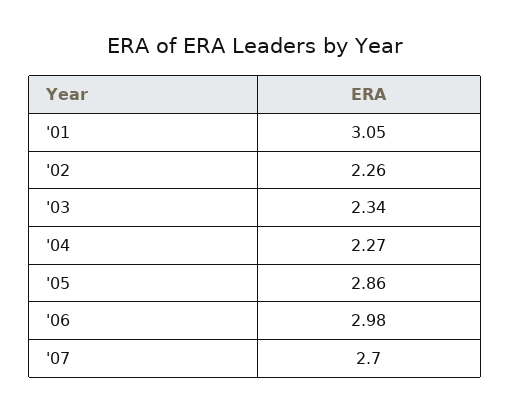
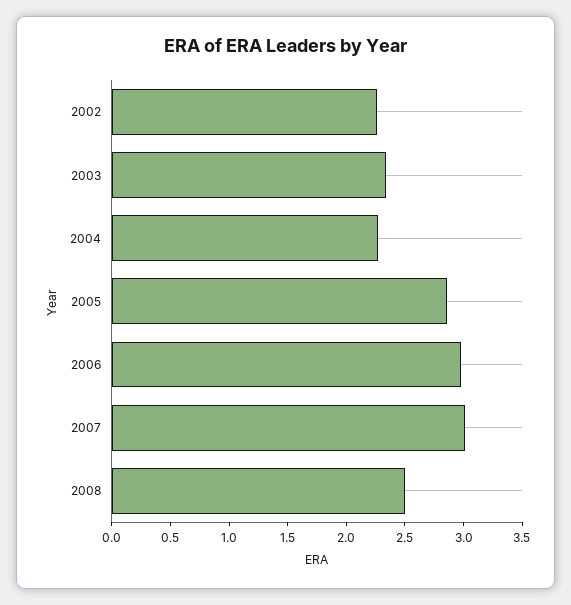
'01: 3.05 -> none
'07: 2.7 -> 3
2008: none -> 2.5

